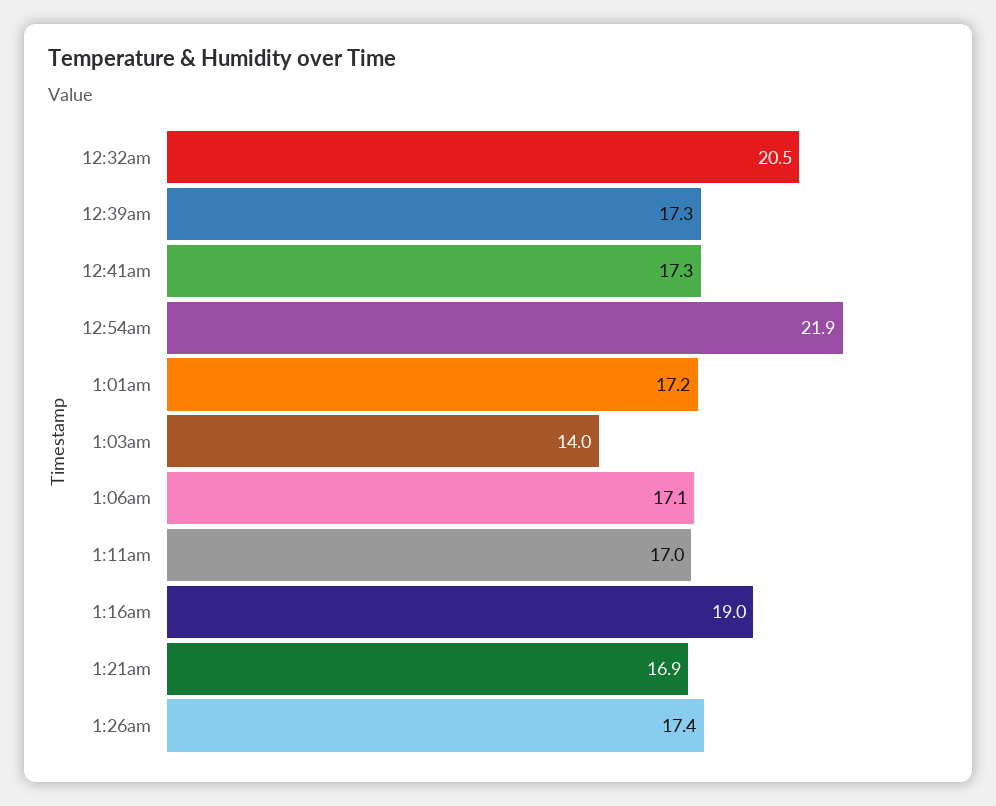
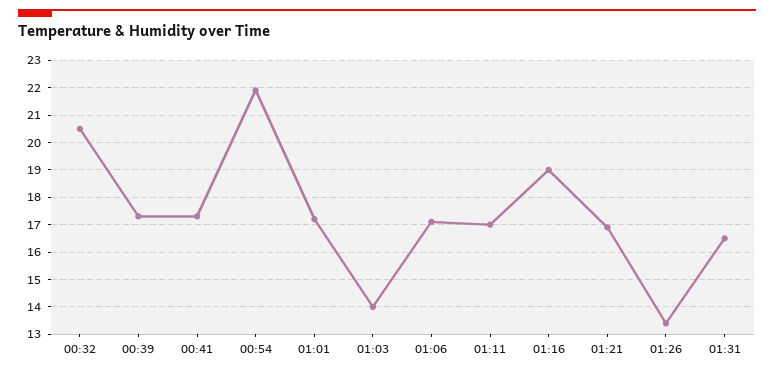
1:26am: 17.4 -> 13.5
01:31: none -> 16.5

